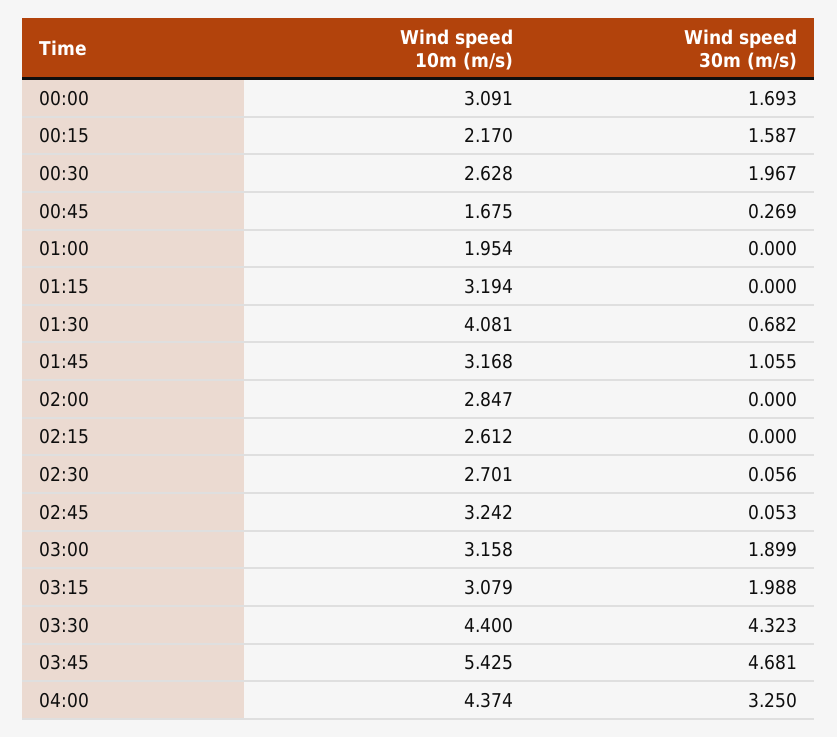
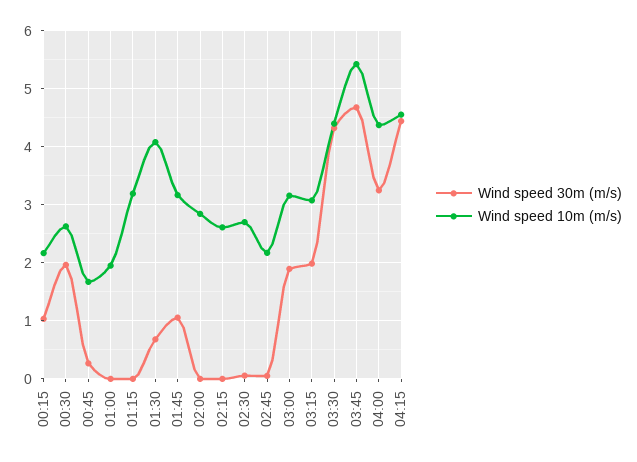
Wind speed 10m (m/s), 00:00: 3.091 -> none
Wind speed 30m (m/s), 00:00: 1.693 -> none
Wind speed 30m (m/s), 00:15: 1.587 -> 1
Wind speed 10m (m/s), 02:45: 3.242 -> 2.2
Wind speed 30m (m/s), 04:15: none -> 4.4
Wind speed 10m (m/s), 04:15: none -> 4.6

